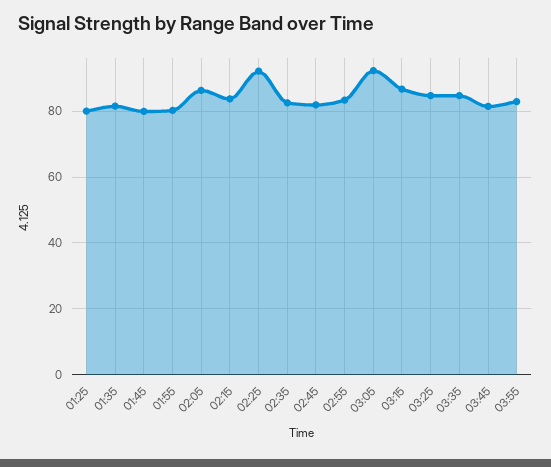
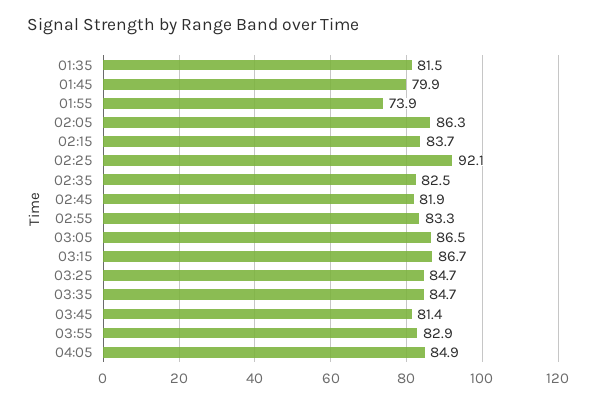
01:25: 80 -> none
01:55: 80 -> 73.9
03:05: 92 -> 86.5
04:05: none -> 84.9

